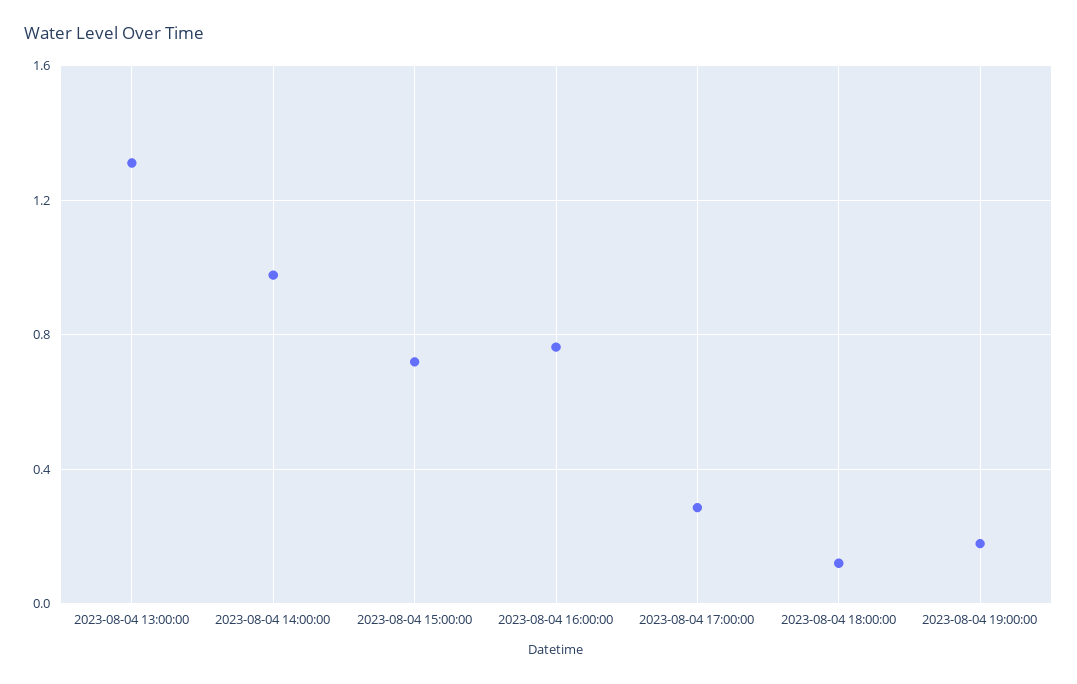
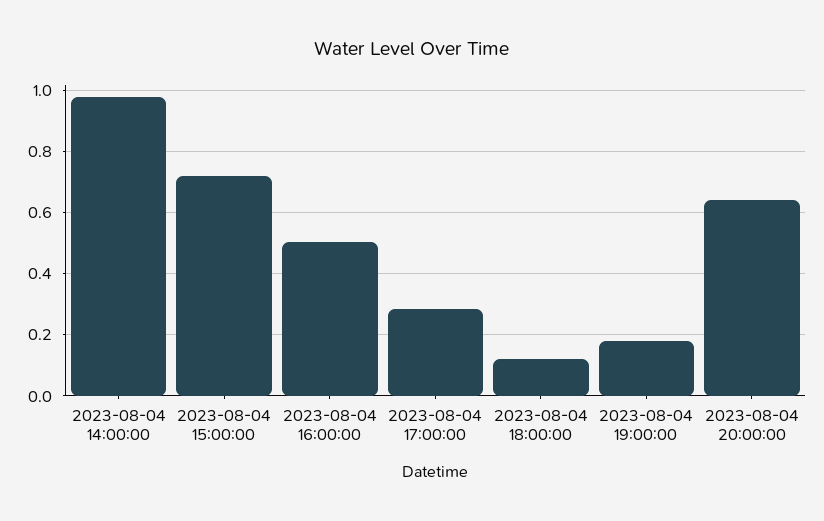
2023-08-04 13:00:00: 1.3 -> none
2023-08-04 16:00:00: 0.75 -> 0.5
2023-08-04 20:00:00: none -> 0.64

